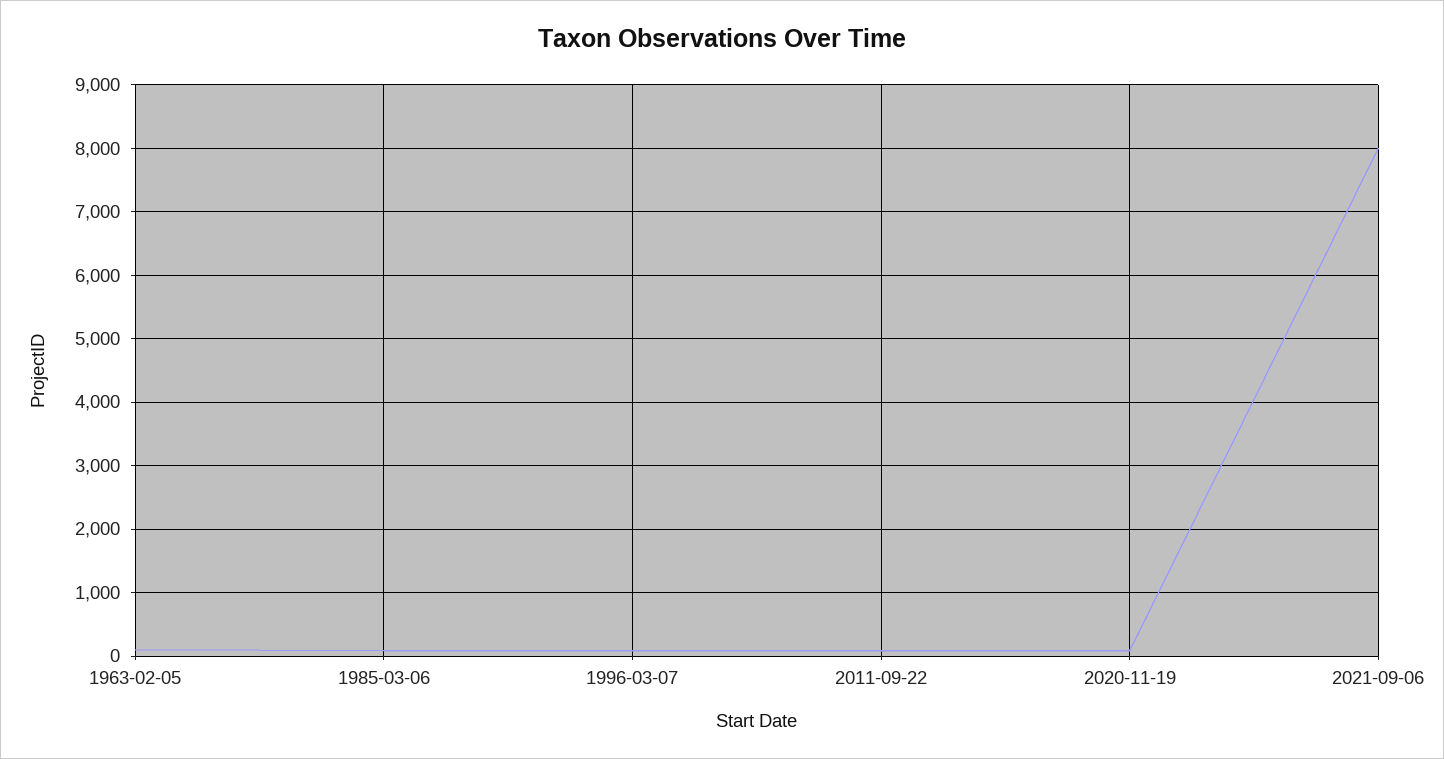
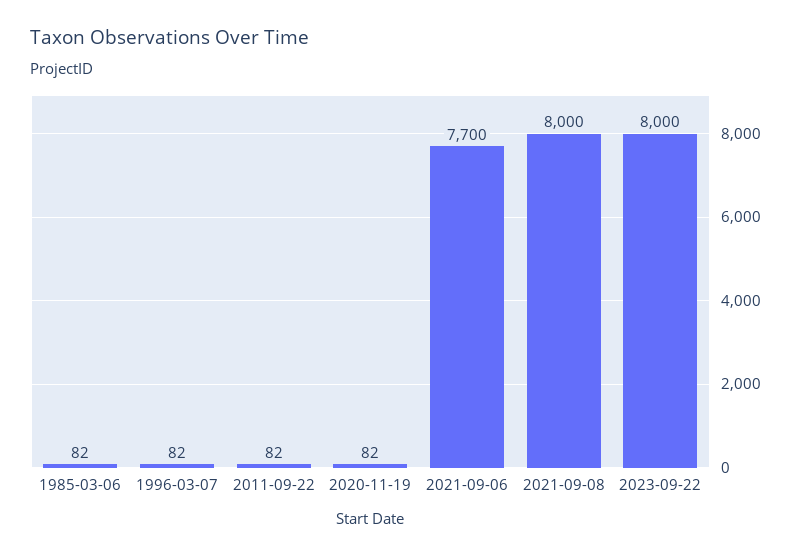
1963-02-05: 100 -> none
2021-09-06: 8000 -> 7700
2021-09-08: none -> 8000
2023-09-22: none -> 8000

